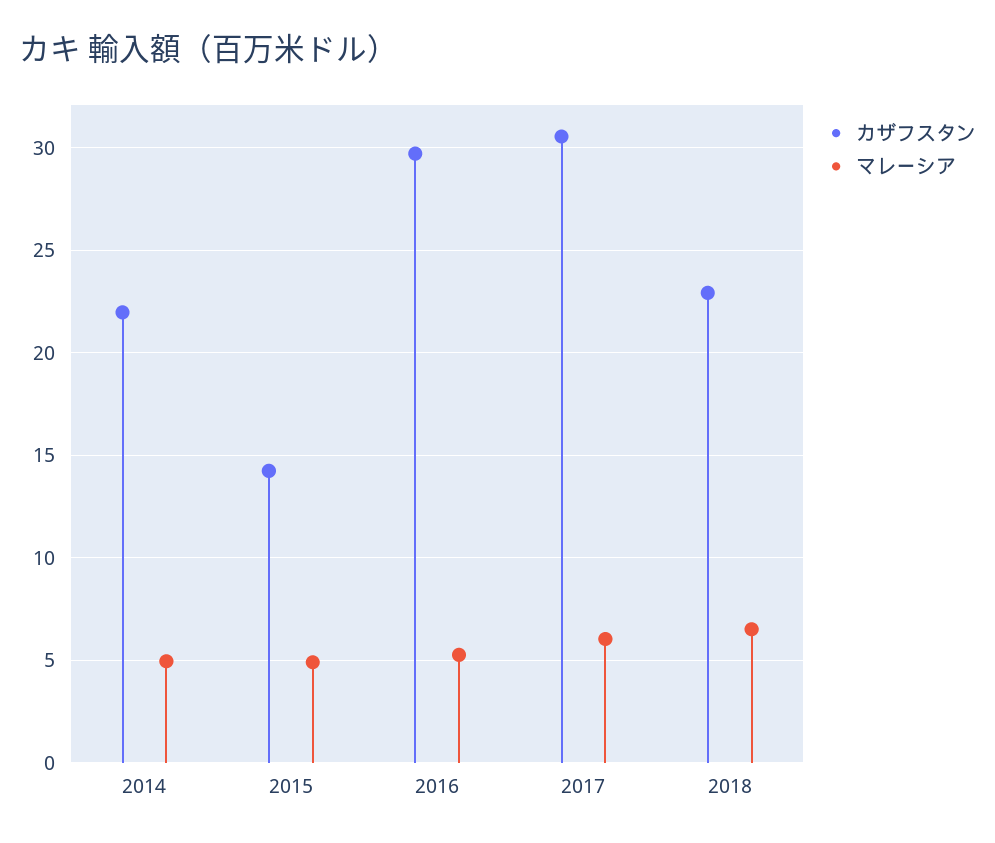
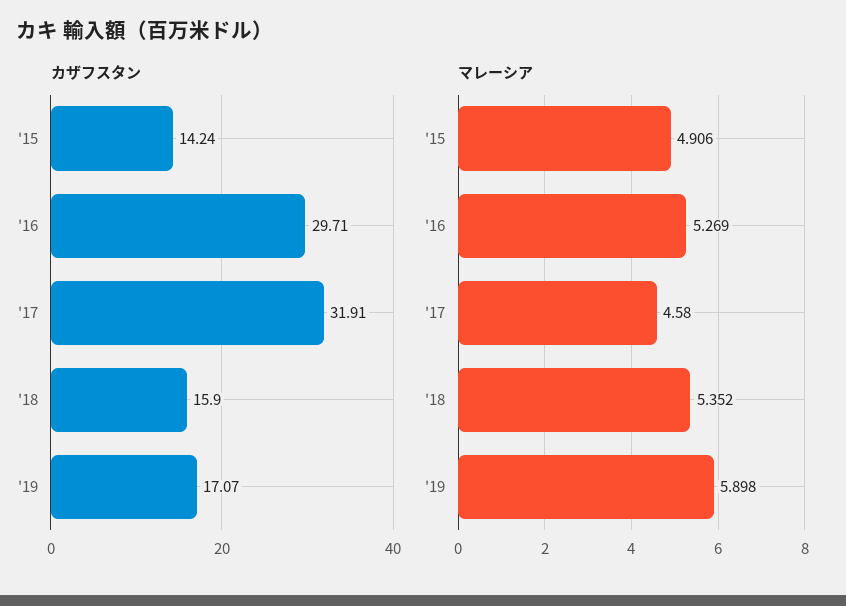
カザフスタン, 2014: 22 -> none
マレーシア, 2014: 5 -> none
カザフスタン, 2017: 30.5 -> 31.91
マレーシア, 2017: 6 -> 4.58
カザフスタン, 2018: 23 -> 15.9
マレーシア, 2018: 6.5 -> 5.352
カザフスタン, '19: none -> 17.07
マレーシア, '19: none -> 5.898

